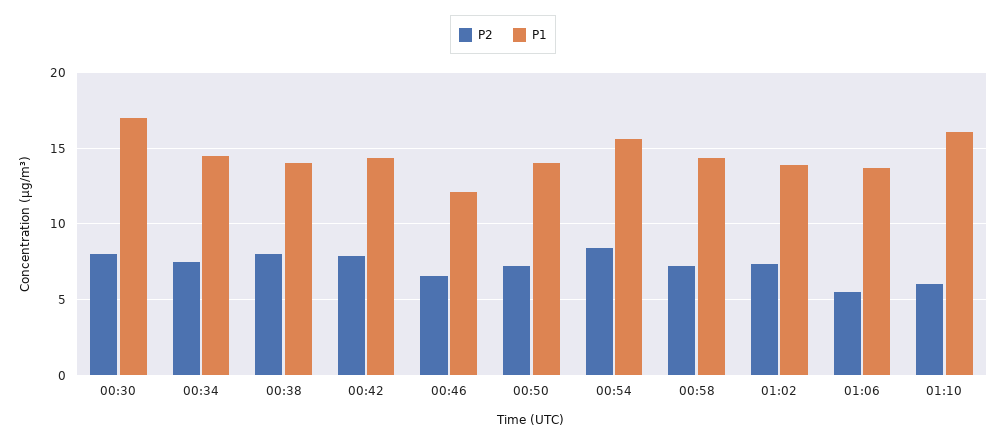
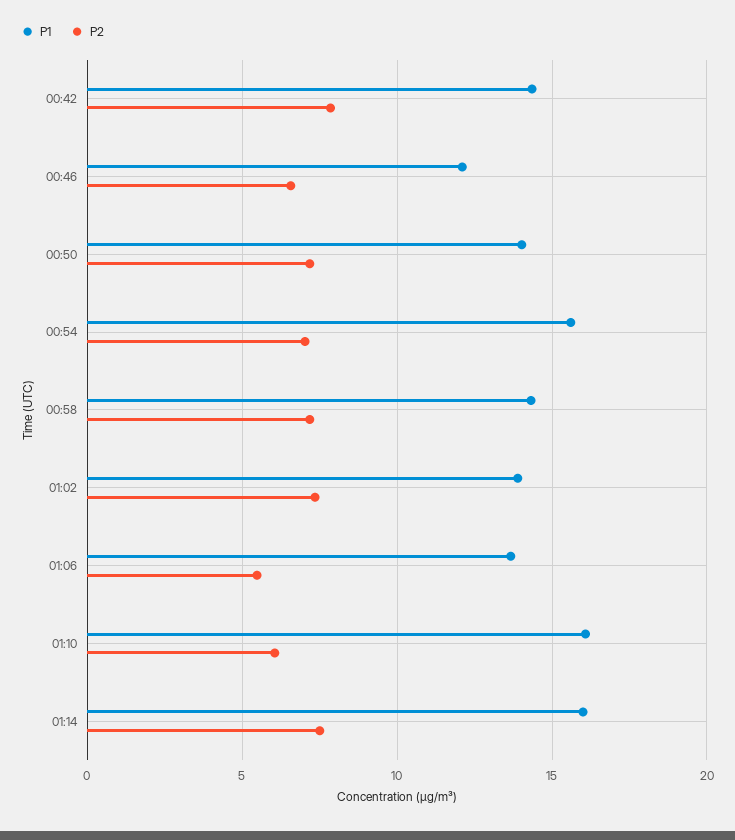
P2, 00:30: 8 -> none
P1, 00:30: 17 -> none
P2, 00:34: 7.5 -> none
P1, 00:34: 14.5 -> none
P2, 00:38: 8 -> none
P1, 00:38: 14 -> none
P2, 00:54: 8.5 -> 7
P1, 01:14: none -> 16
P2, 01:14: none -> 7.5

